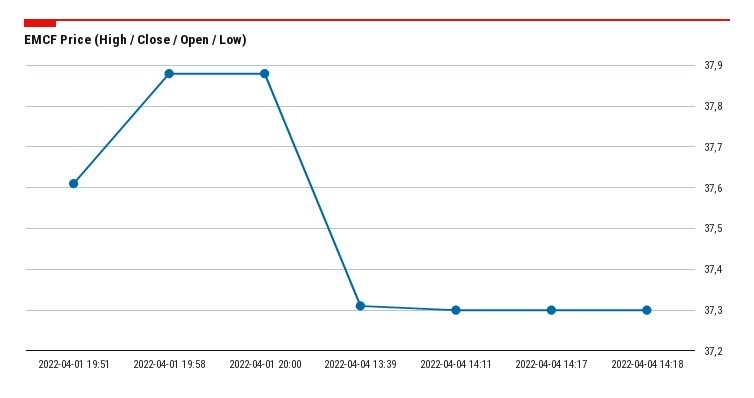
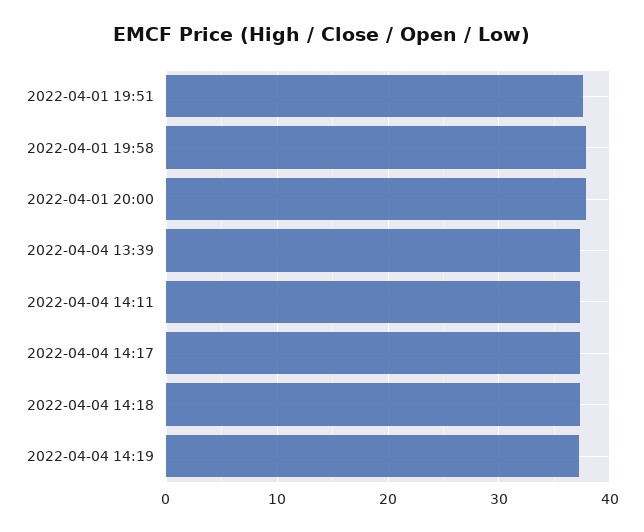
2022-04-04 14:19: none -> 37

